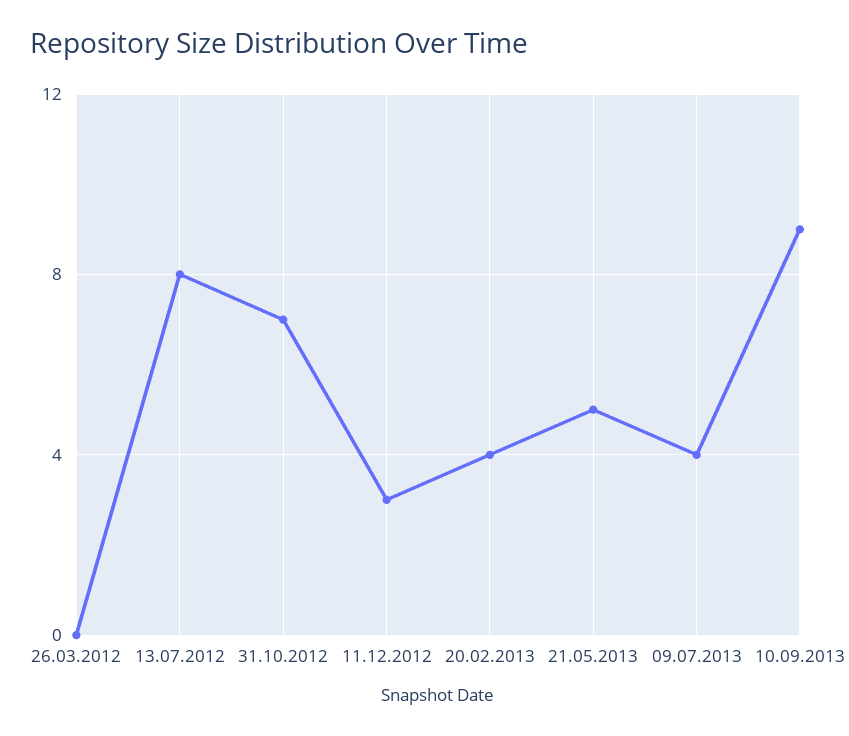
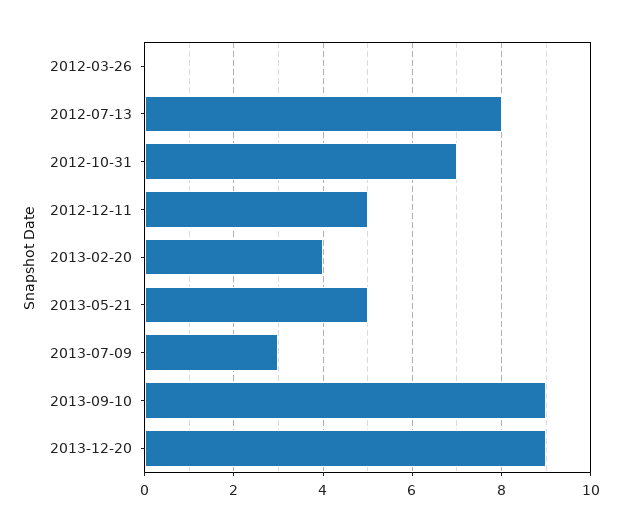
11.12.2012: 3 -> 5
09.07.2013: 4 -> 3
2013-12-20: none -> 9

